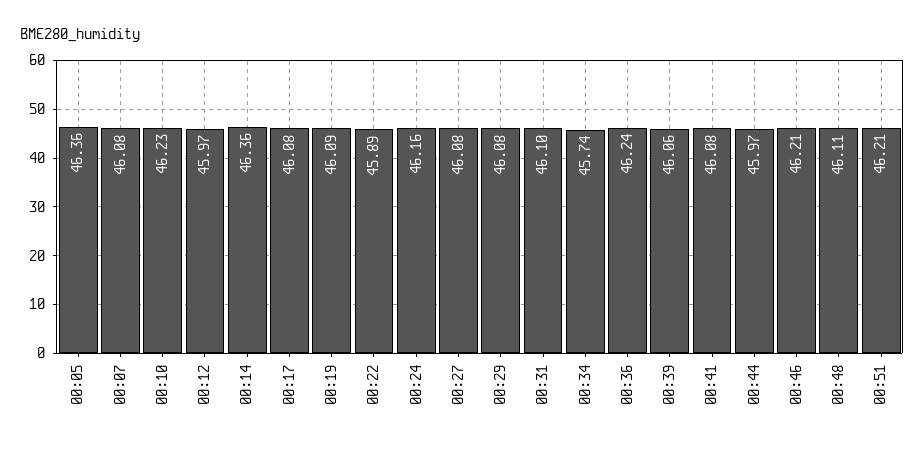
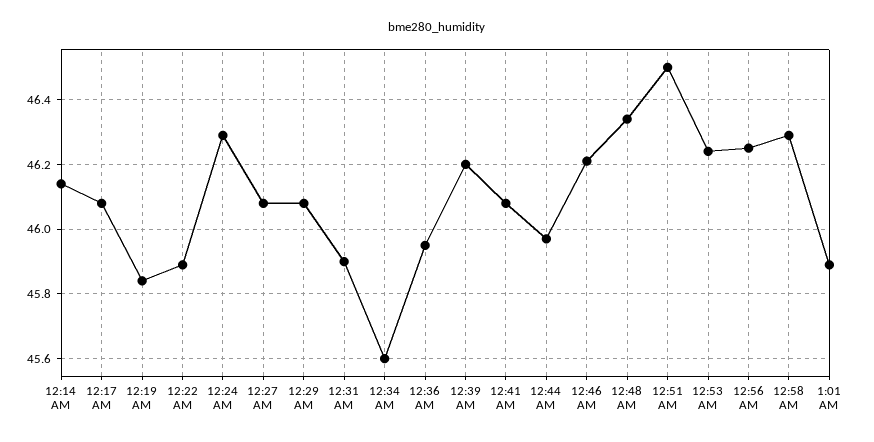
00:05: 46.36 -> none
00:07: 46.08 -> none
00:10: 46.23 -> none
00:12: 45.97 -> none
00:14: 46.36 -> 46.15
00:19: 46.09 -> 45.85
00:24: 46.16 -> 46.3
00:31: 46.1 -> 45.9
00:34: 45.74 -> 45.6
00:36: 46.24 -> 45.95
00:39: 46.06 -> 46.2
00:48: 46.11 -> 46.35
00:51: 46.21 -> 46.5
12:53 AM: none -> 46.25
12:56 AM: none -> 46.25
12:58 AM: none -> 46.3
1:01 AM: none -> 45.9

